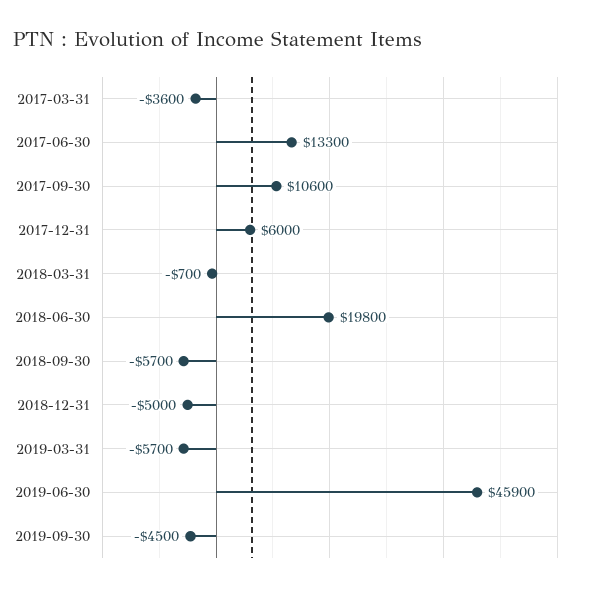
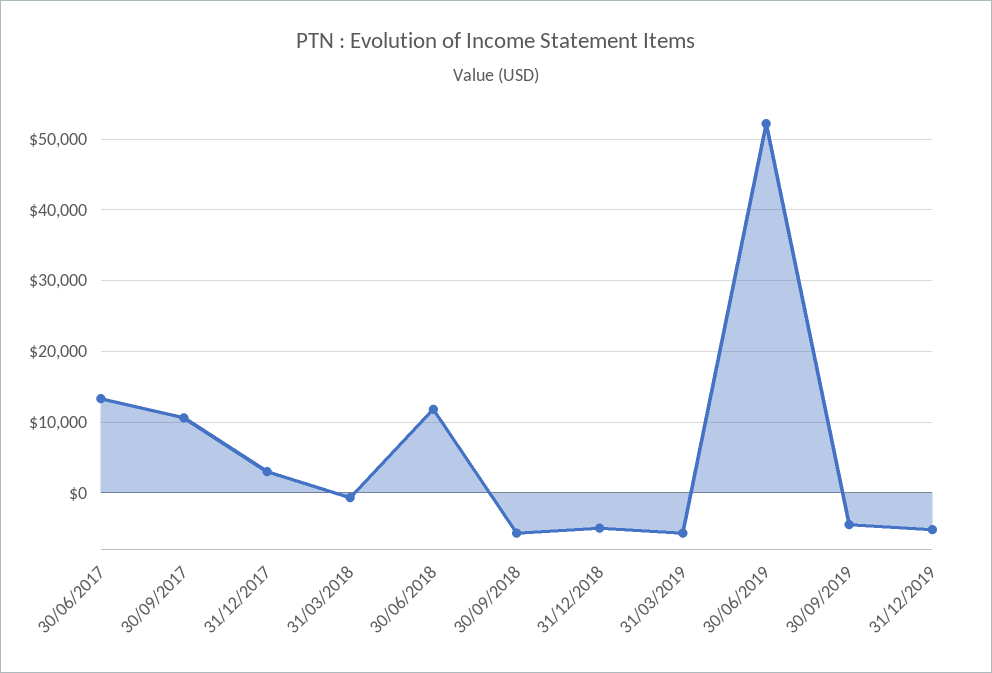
2017-03-31: -3600 -> none
2017-12-31: 6000 -> 3000
2018-06-30: 19800 -> 12000
2019-06-30: 45900 -> 52000
31/12/2019: none -> -5000

